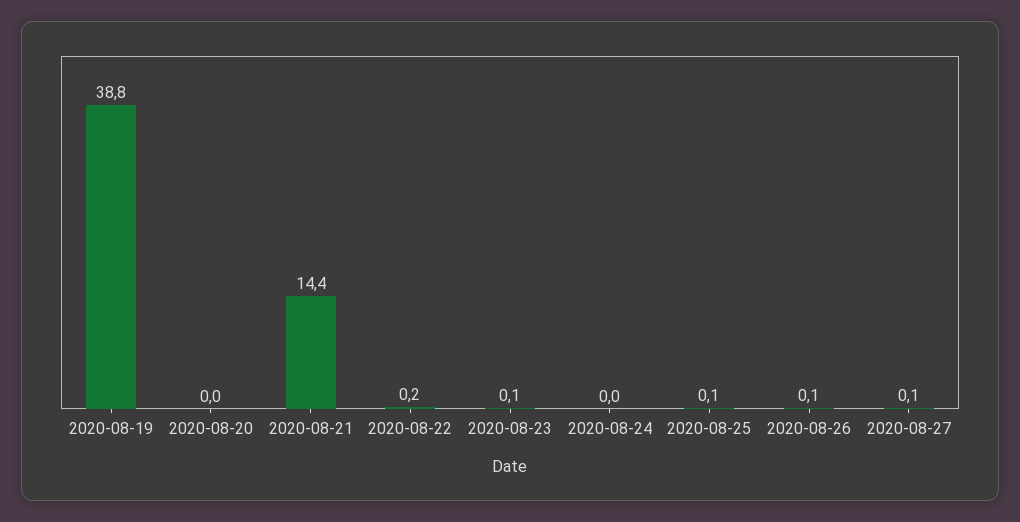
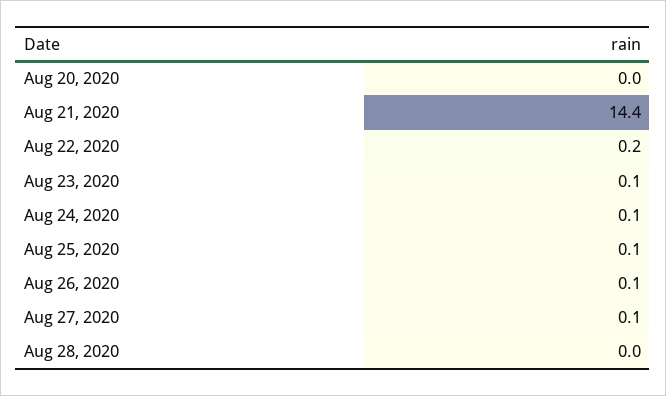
2020-08-19: 38.8 -> none
2020-08-24: 0 -> 0.1
Aug 28, 2020: none -> 0

